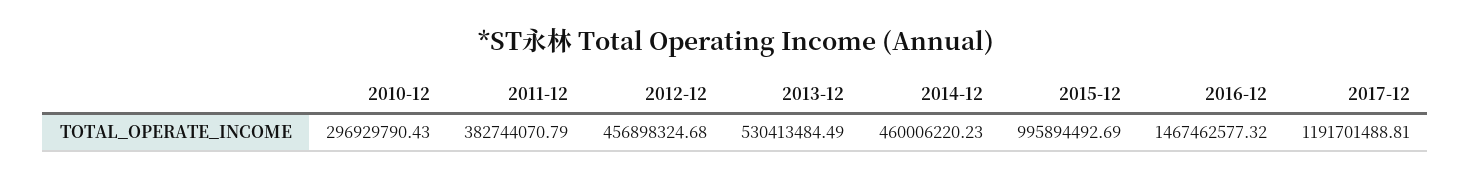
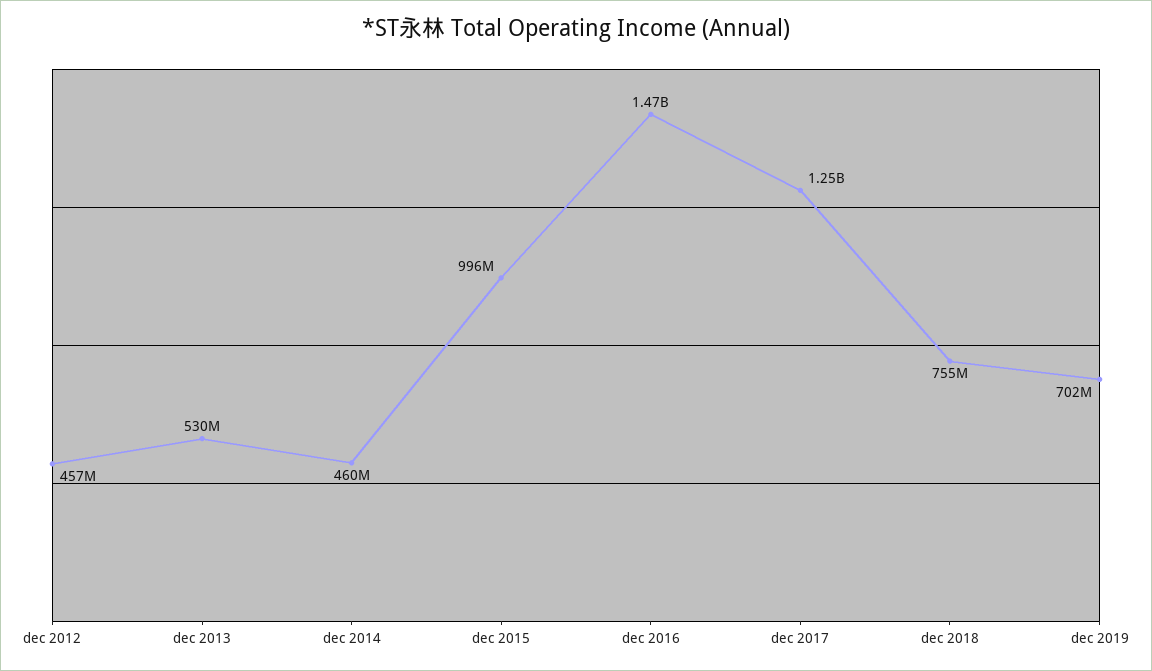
2010-12: 296929790.43 -> none
2011-12: 382744070.79 -> none
2017-12: 1191701488.81 -> 1250000000
dec 2018: none -> 755000000
dec 2019: none -> 702000000

